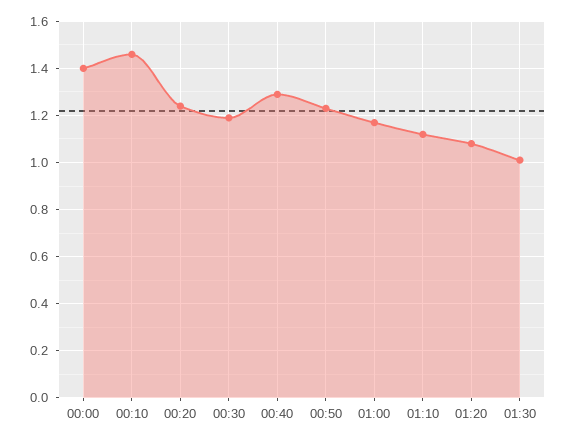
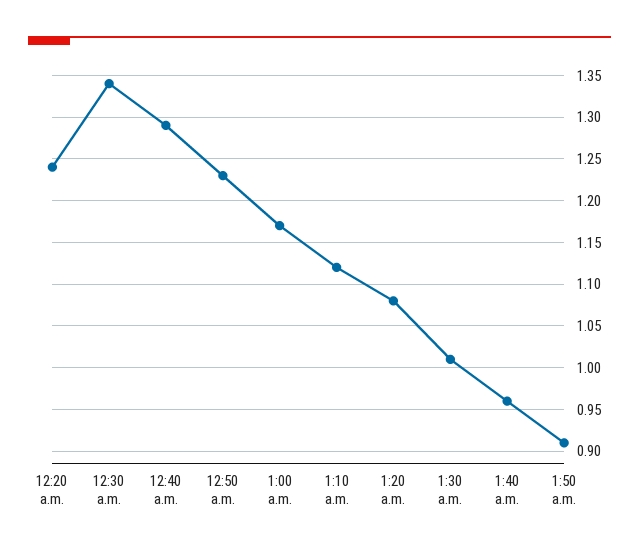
00:00: 1.4 -> none
00:10: 1.45 -> none
00:30: 1.2 -> 1.34
1:40 a.m.: none -> 0.96
1:50 a.m.: none -> 0.91

